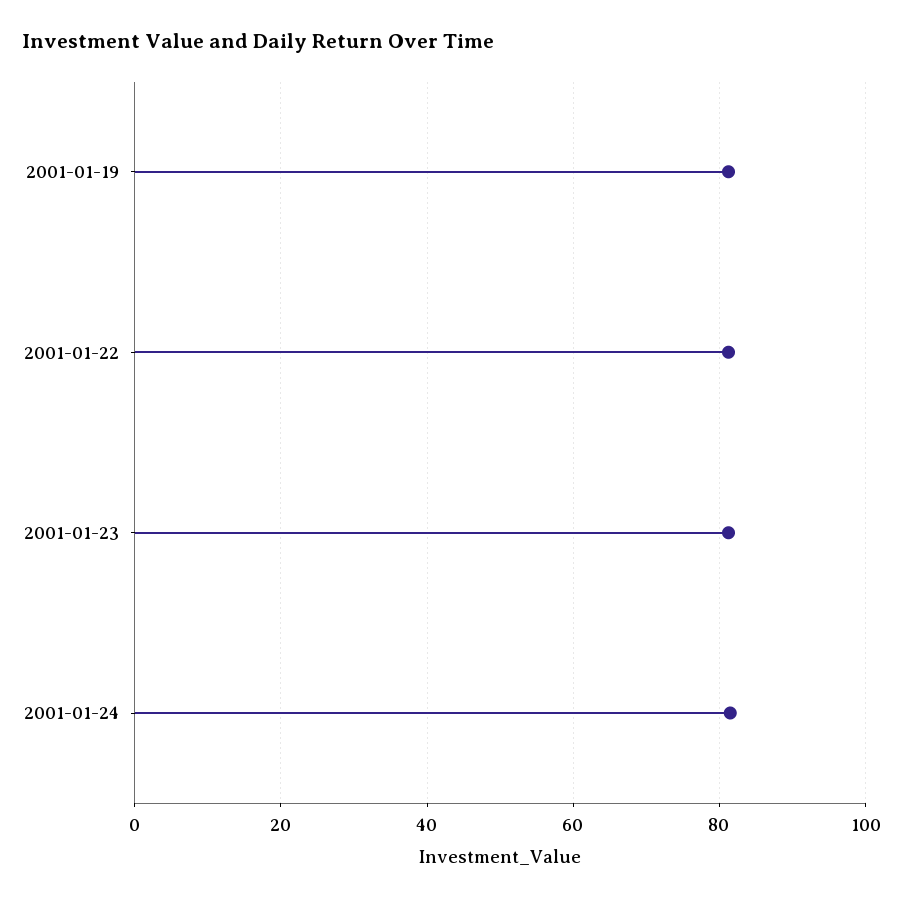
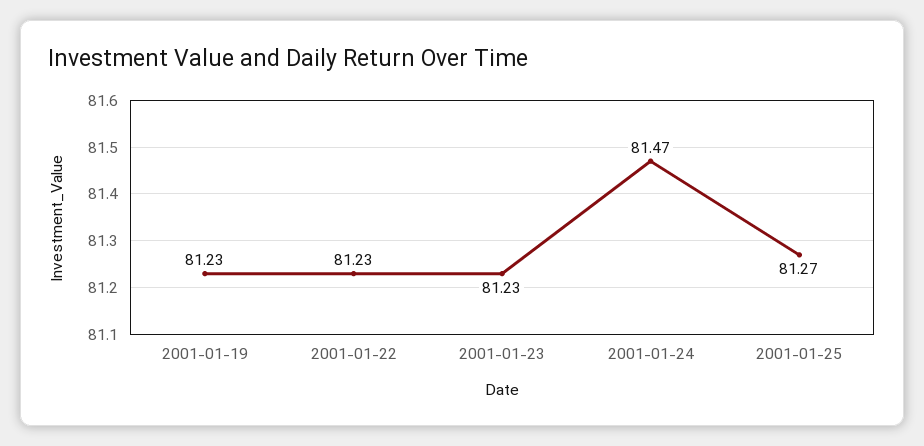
2001-01-25: none -> 81.27

